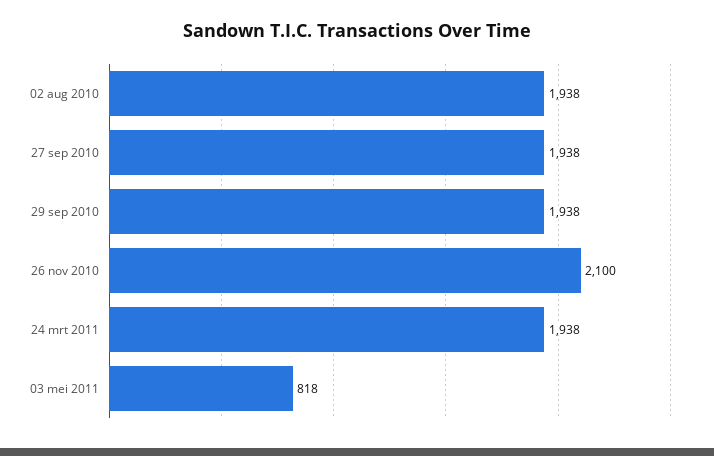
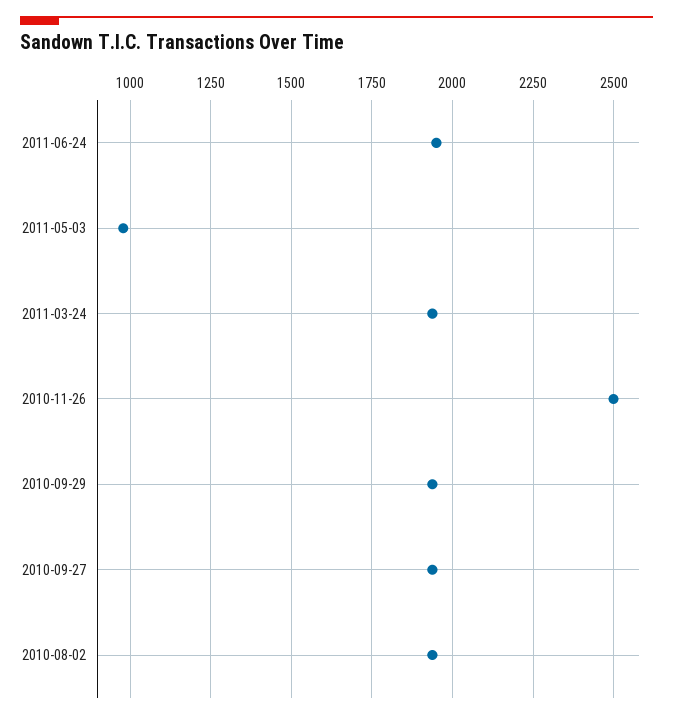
26 nov 2010: 2100 -> 2500
03 mei 2011: 818 -> 975
2011-06-24: none -> 1950

